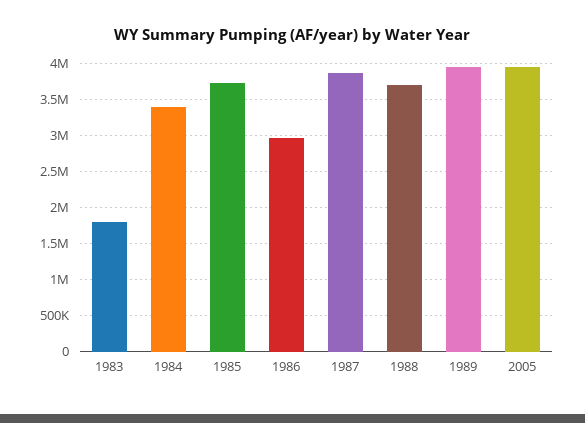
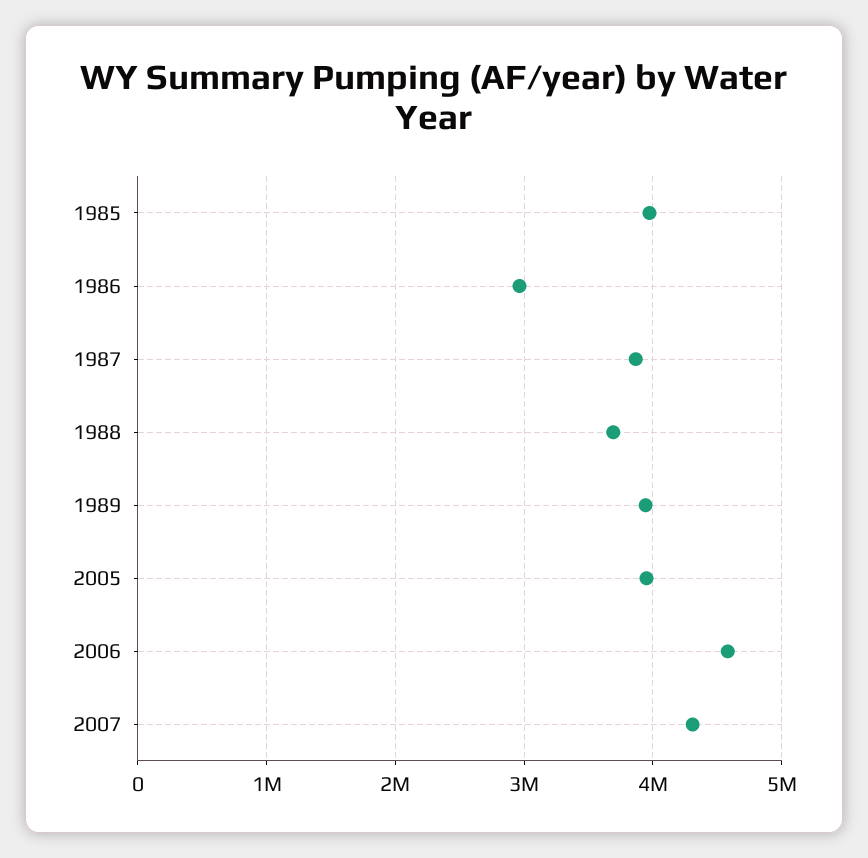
1983: 1800000 -> none
1984: 3400000 -> none
1985: 3700000 -> 4000000
2006: none -> 4600000
2007: none -> 4300000

